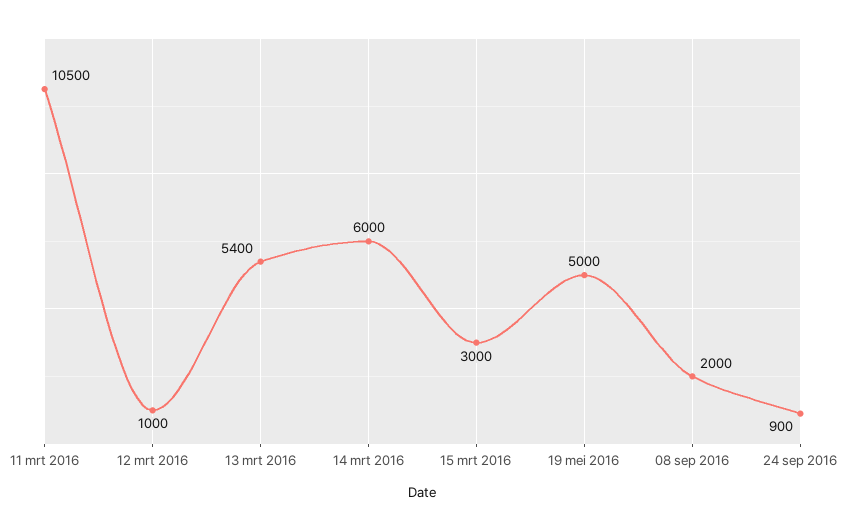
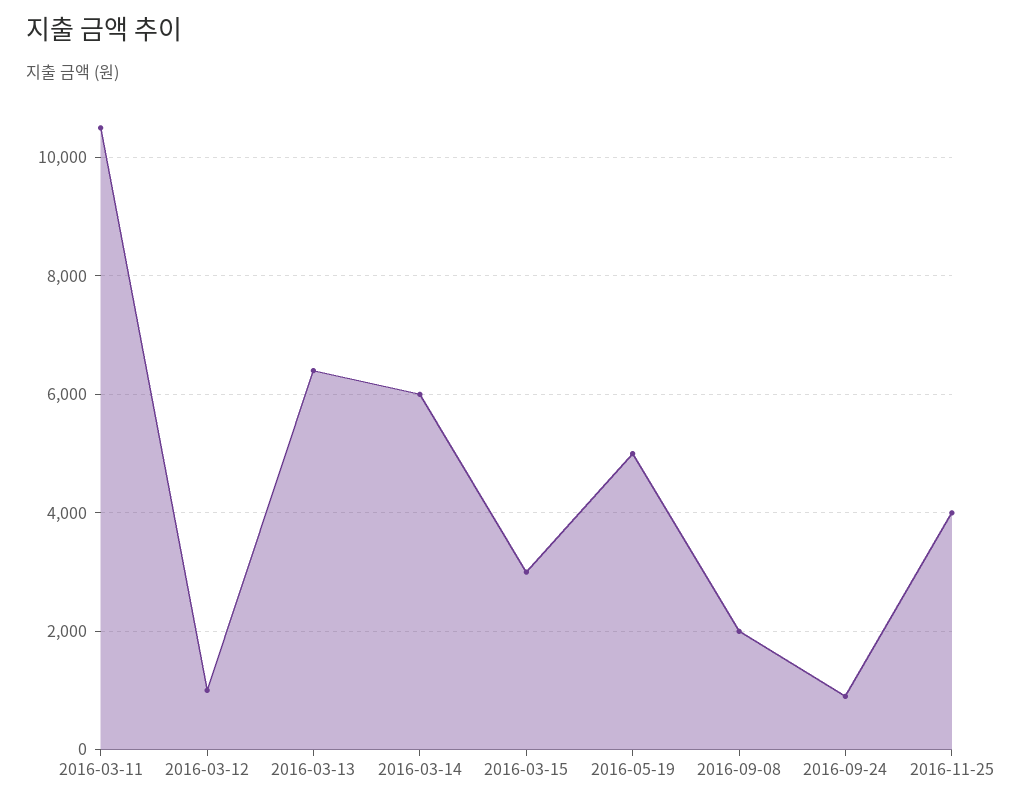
13 mrt 2016: 5400 -> 6400
2016-11-25: none -> 4000

